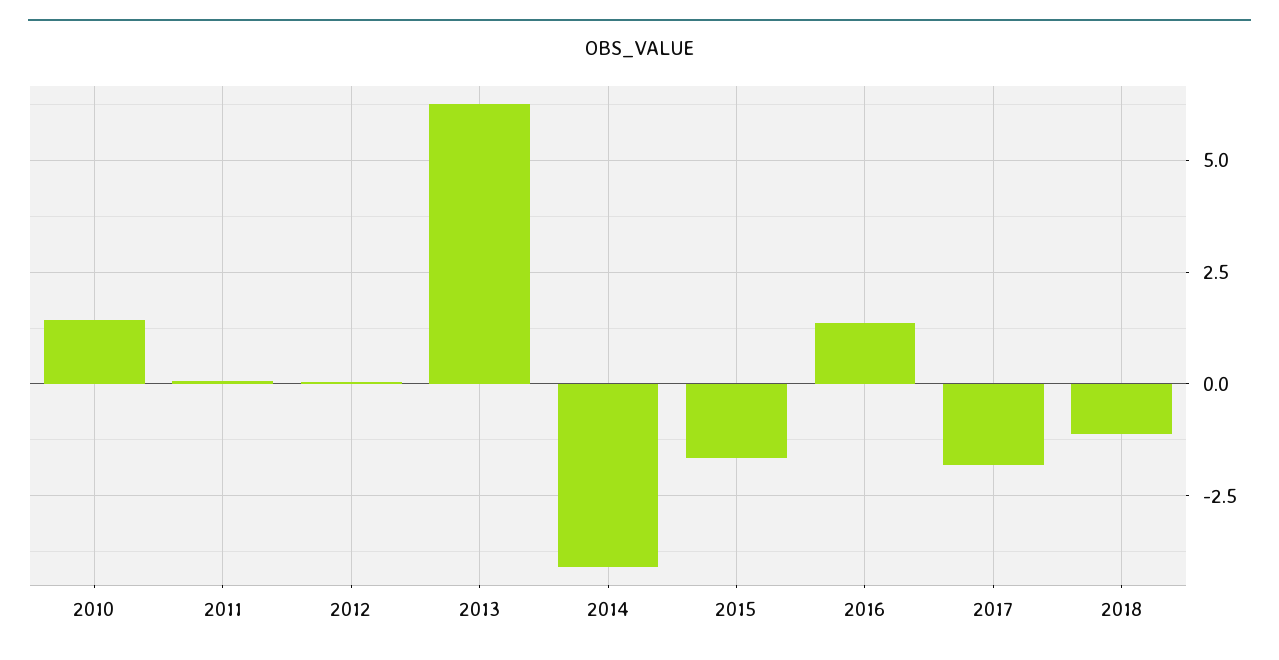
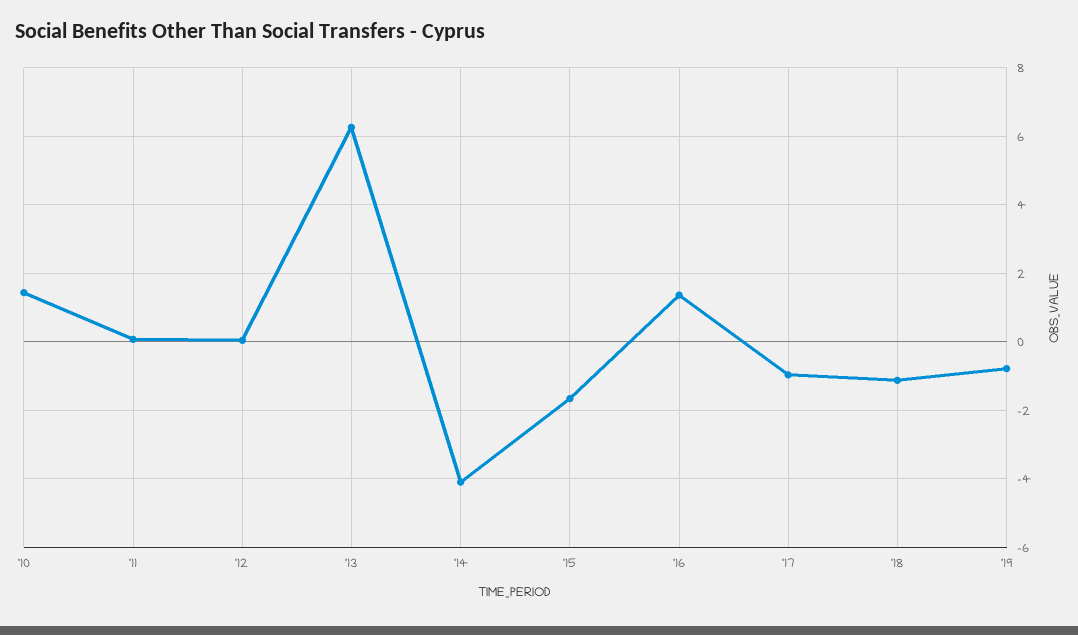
2017: -1.75 -> -1
'19: none -> -0.8

